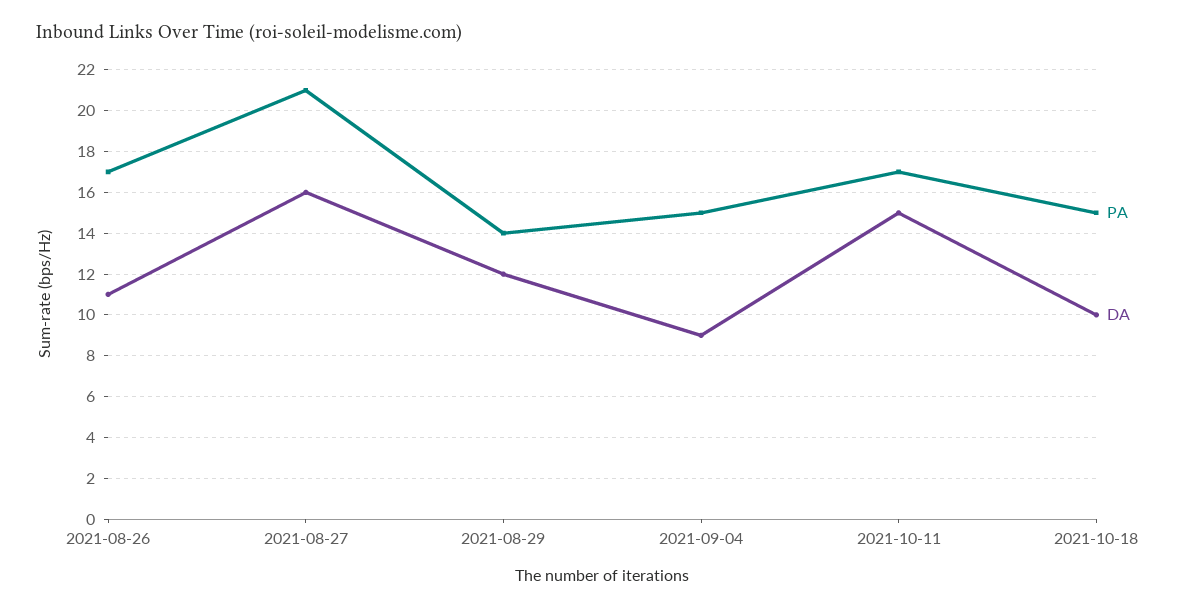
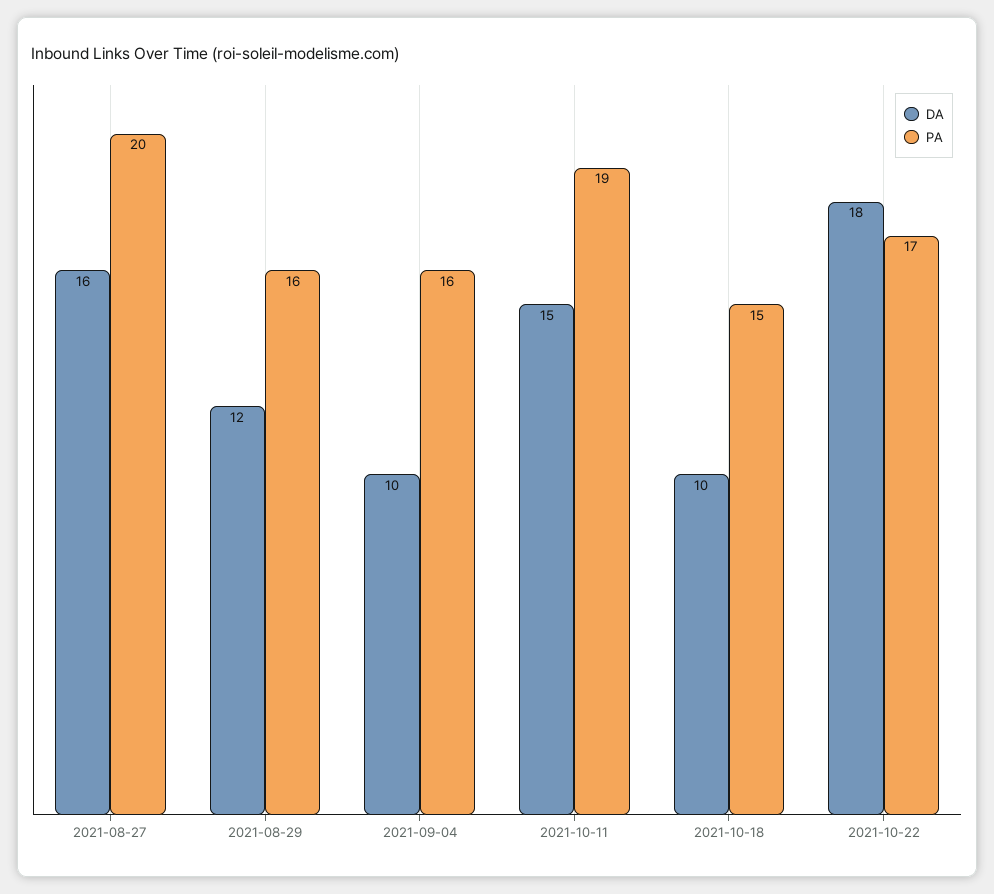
PA, 2021-08-26: 17 -> none
DA, 2021-08-26: 11 -> none
PA, 2021-08-27: 21 -> 20
PA, 2021-08-29: 14 -> 16
PA, 2021-09-04: 15 -> 16
DA, 2021-09-04: 9 -> 10
PA, 2021-10-11: 17 -> 19
DA, 2021-10-22: none -> 18
PA, 2021-10-22: none -> 17

